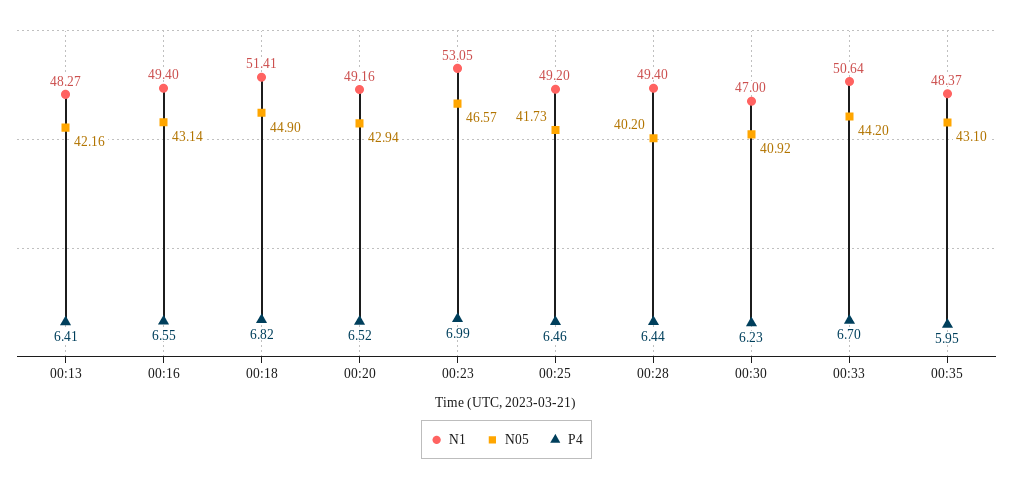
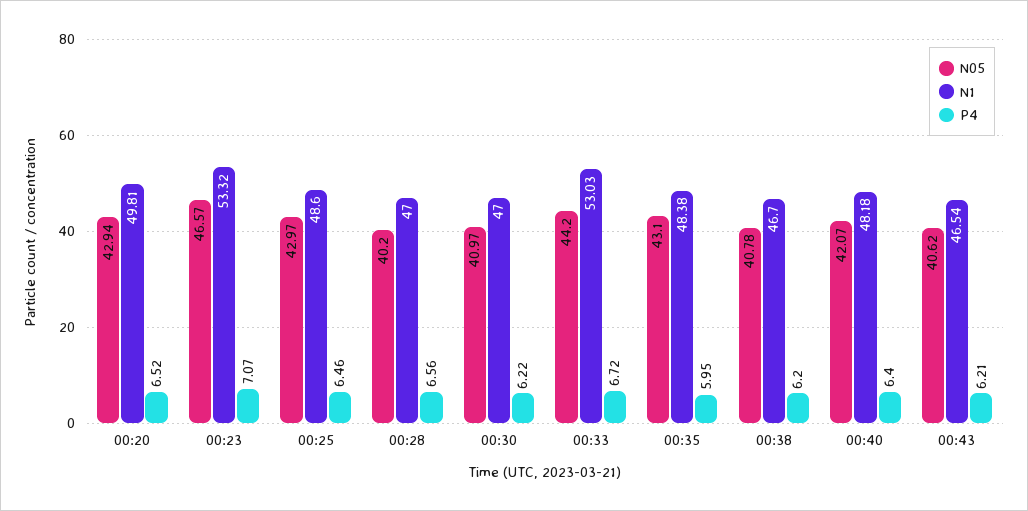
N1, 00:13: 48.27 -> none
N05, 00:13: 42.16 -> none
P4, 00:13: 6.41 -> none
N1, 00:16: 49.4 -> none
N05, 00:16: 43.14 -> none
P4, 00:16: 6.55 -> none
N1, 00:18: 51.41 -> none
N05, 00:18: 44.9 -> none
P4, 00:18: 6.82 -> none
N1, 00:20: 49.16 -> 49.81
N1, 00:23: 53.05 -> 53.32
P4, 00:23: 6.99 -> 7.07
N1, 00:25: 49.2 -> 48.6
N05, 00:25: 41.73 -> 42.97
N1, 00:28: 49.4 -> 47
P4, 00:28: 6.44 -> 6.56
N05, 00:30: 40.92 -> 40.97
P4, 00:30: 6.23 -> 6.22
N1, 00:33: 50.64 -> 53.03
P4, 00:33: 6.7 -> 6.72
N1, 00:35: 48.37 -> 48.38
N05, 00:38: none -> 40.78
N1, 00:38: none -> 46.7
P4, 00:38: none -> 6.2
N05, 00:40: none -> 42.07
N1, 00:40: none -> 48.18
P4, 00:40: none -> 6.4
N05, 00:43: none -> 40.62
N1, 00:43: none -> 46.54
P4, 00:43: none -> 6.21

